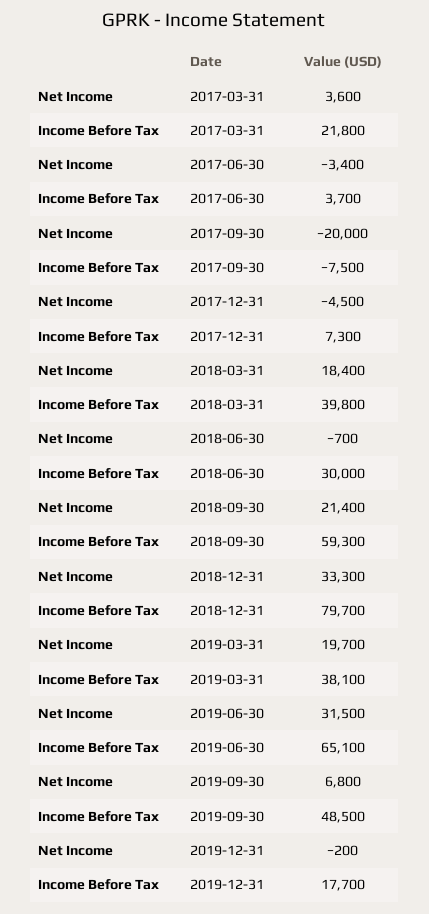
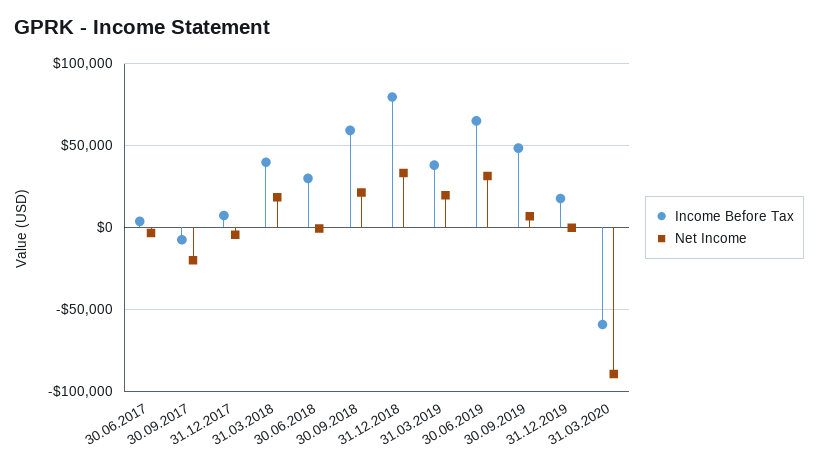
Net Income, 2017-03-31: 3600 -> none
Income Before Tax, 2017-03-31: 21800 -> none
Income Before Tax, 31.03.2020: none -> -60000
Net Income, 31.03.2020: none -> -90000

